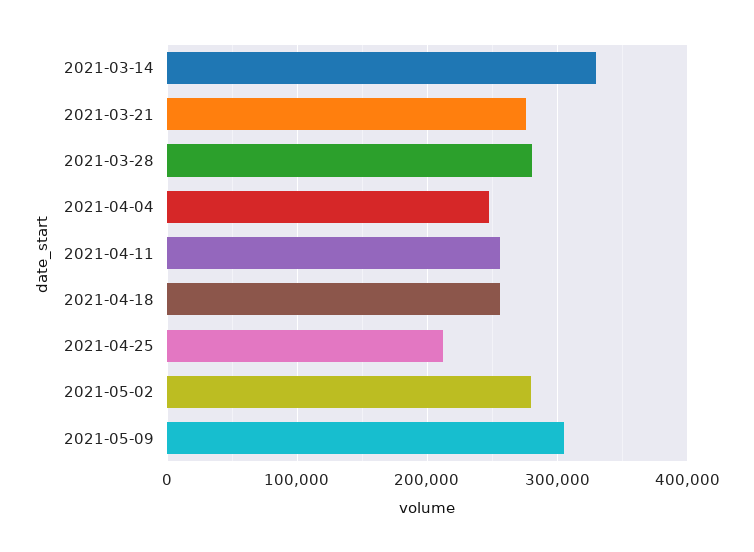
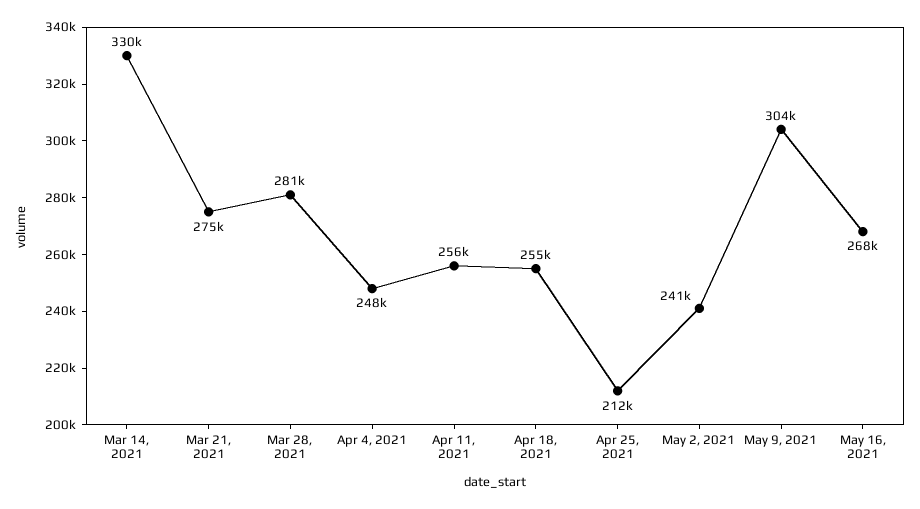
2021-05-02: 280000 -> 241000
May 16, 2021: none -> 268000

